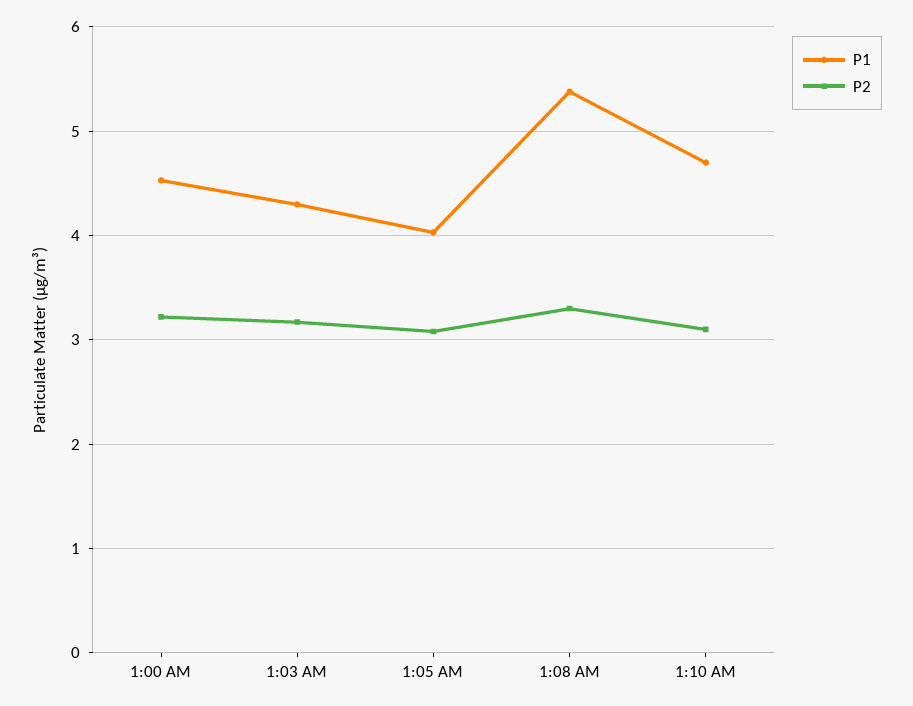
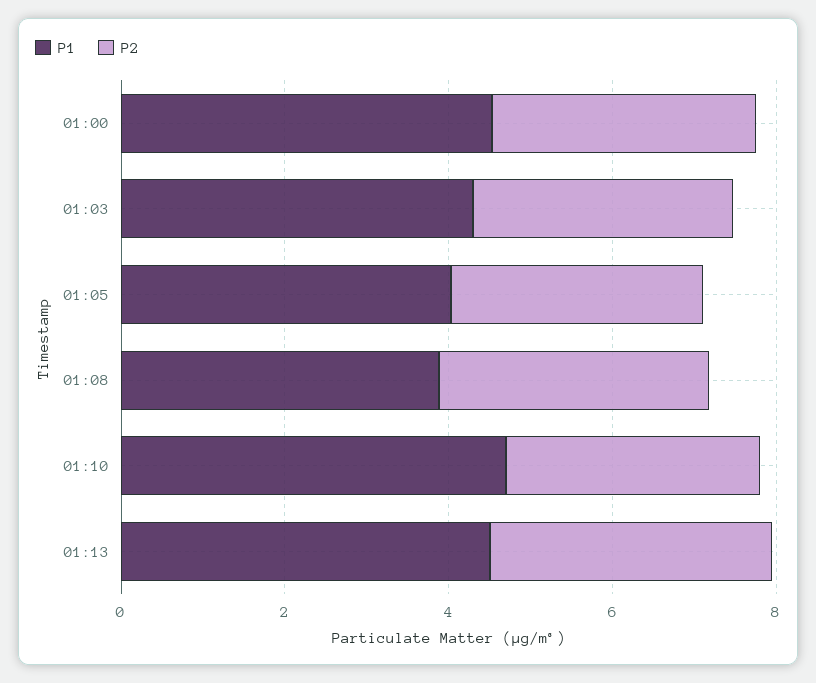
P1, 1:08 AM: 5.4 -> 4
P1, 01:13: none -> 4.5
P2, 01:13: none -> 3.5

